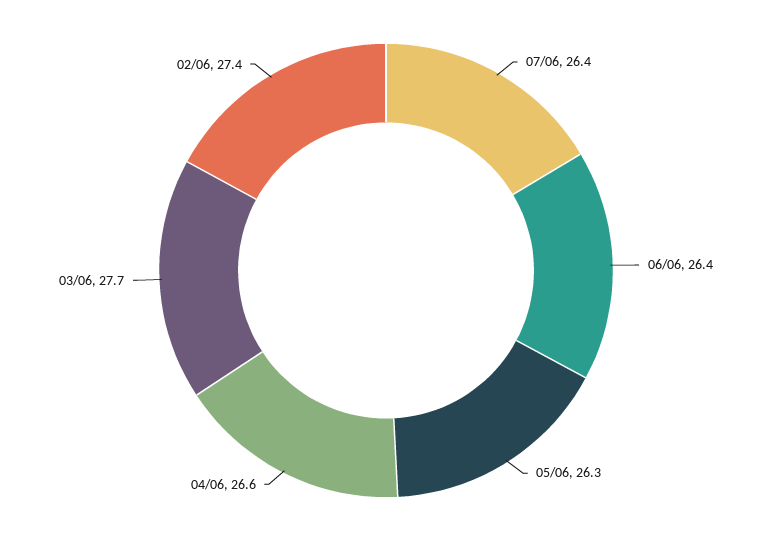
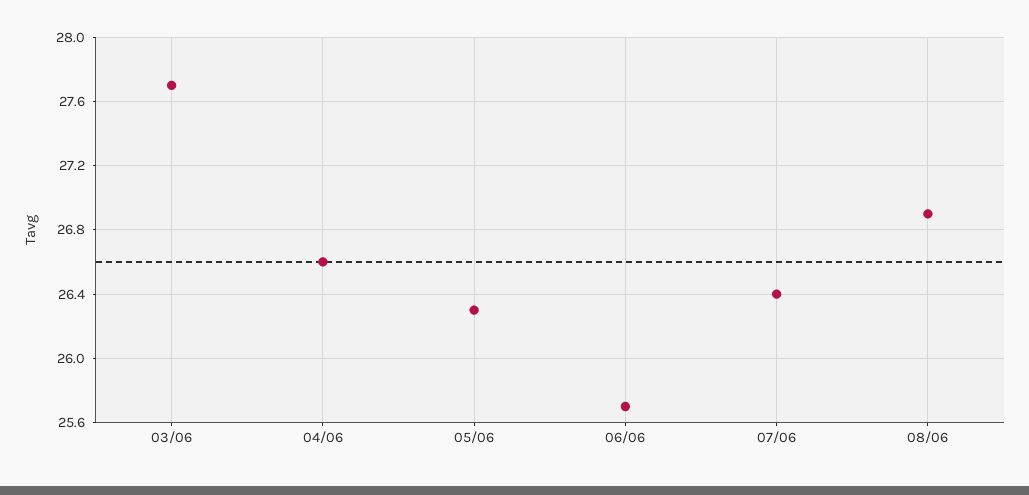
06/06: 26.4 -> 25.7
02/06: 27.4 -> none
08/06: none -> 26.9

